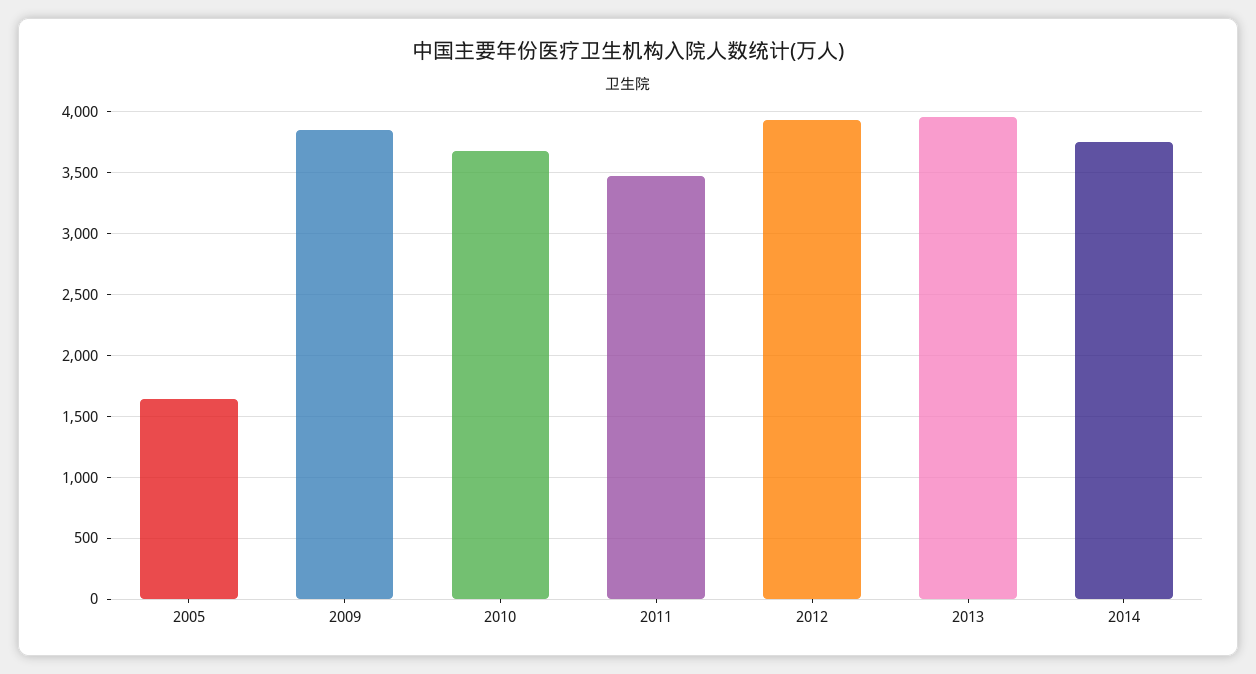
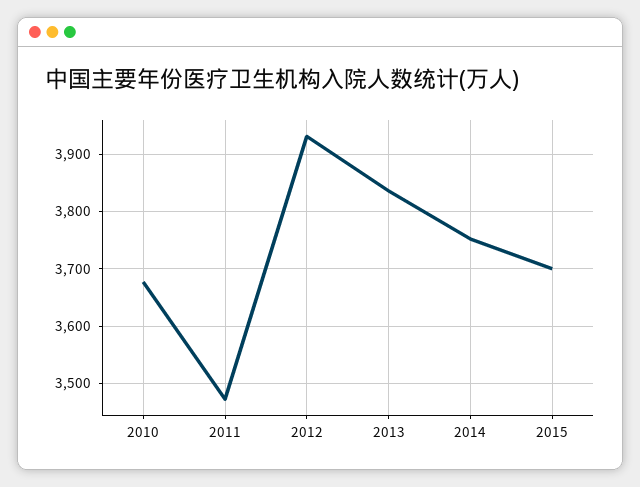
2005: 1650 -> none
2009: 3850 -> none
2013: 3950 -> 3840
2015: none -> 3700

